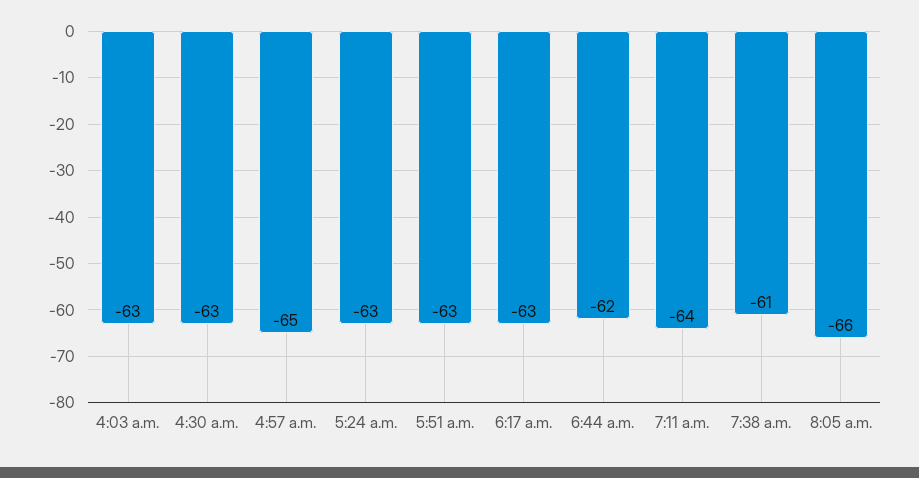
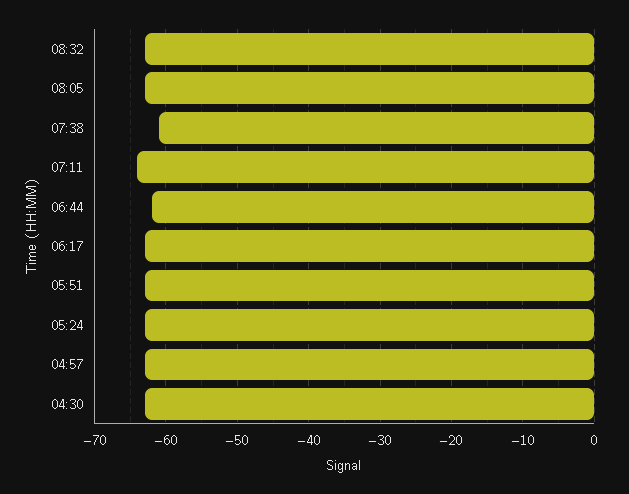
4:03 a.m.: -63 -> none
4:57 a.m.: -65 -> -63
8:05 a.m.: -66 -> -63
08:32: none -> -63

